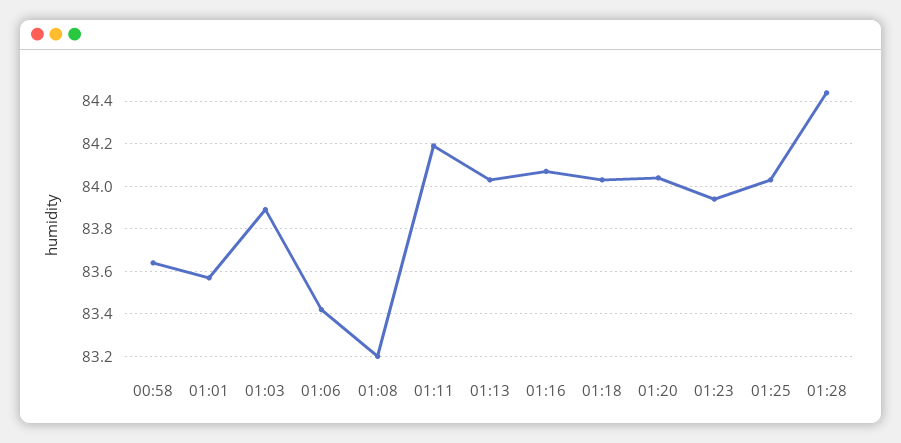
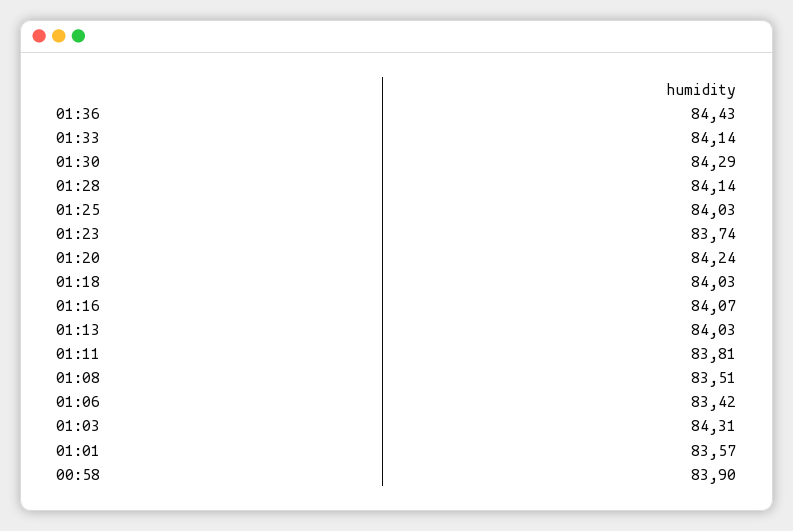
00:58: 83.65 -> 83.9
01:03: 83.9 -> 84.31
01:08: 83.2 -> 83.51
01:11: 84.2 -> 83.81
01:20: 84.05 -> 84.24
01:23: 83.95 -> 83.74
01:28: 84.45 -> 84.14
01:36: none -> 84.43
01:33: none -> 84.14
01:30: none -> 84.29

